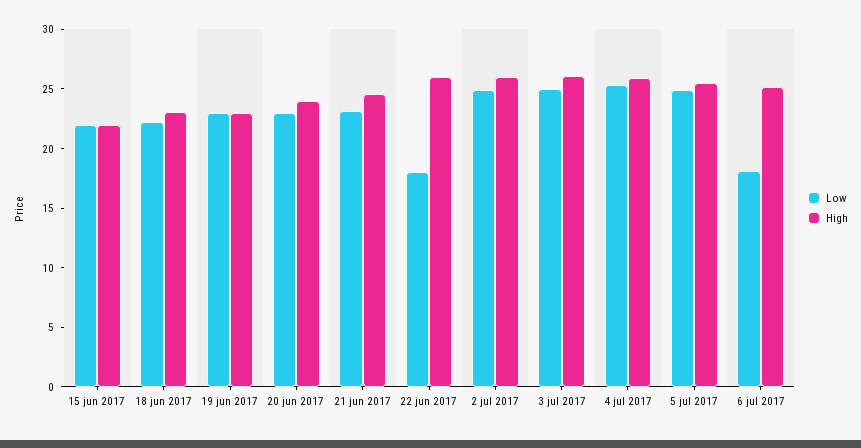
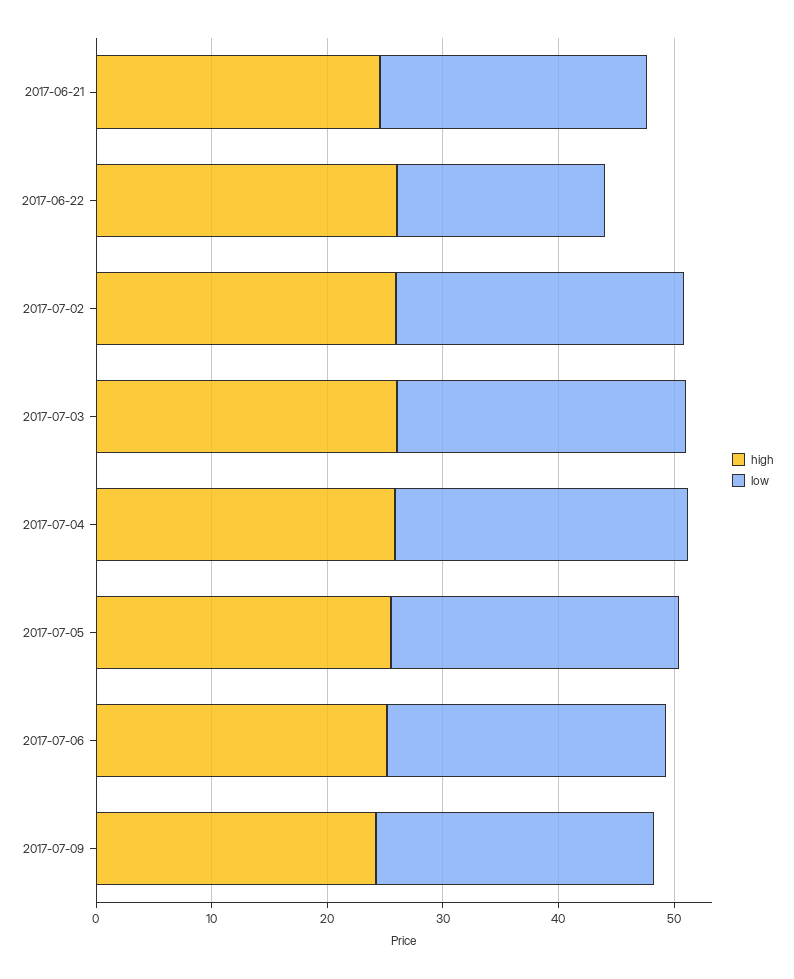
Low, 15 jun 2017: 22 -> none
High, 15 jun 2017: 22 -> none
Low, 18 jun 2017: 22 -> none
High, 18 jun 2017: 23 -> none
Low, 19 jun 2017: 23 -> none
High, 19 jun 2017: 23 -> none
Low, 20 jun 2017: 23 -> none
High, 20 jun 2017: 24 -> none
Low, 6 jul 2017: 18 -> 24
High, 2017-07-09: none -> 24
Low, 2017-07-09: none -> 24

